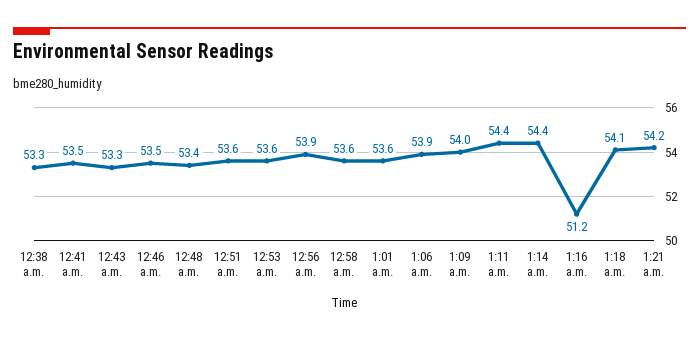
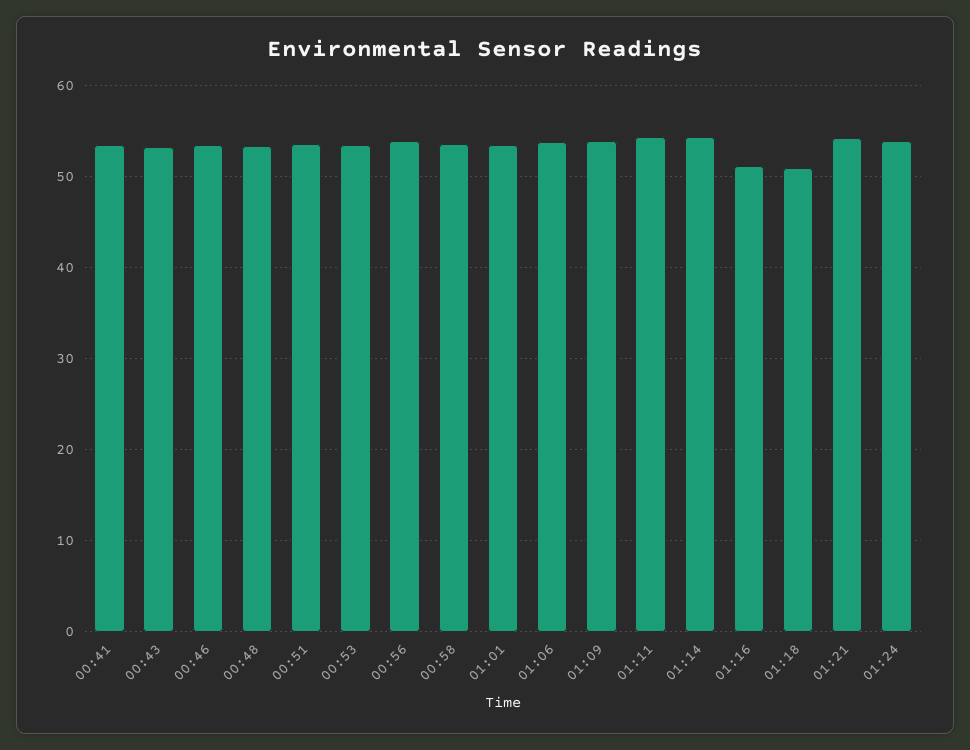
12:38 a.m.: 53.3 -> none
1:18 a.m.: 54.1 -> 51
01:24: none -> 54

